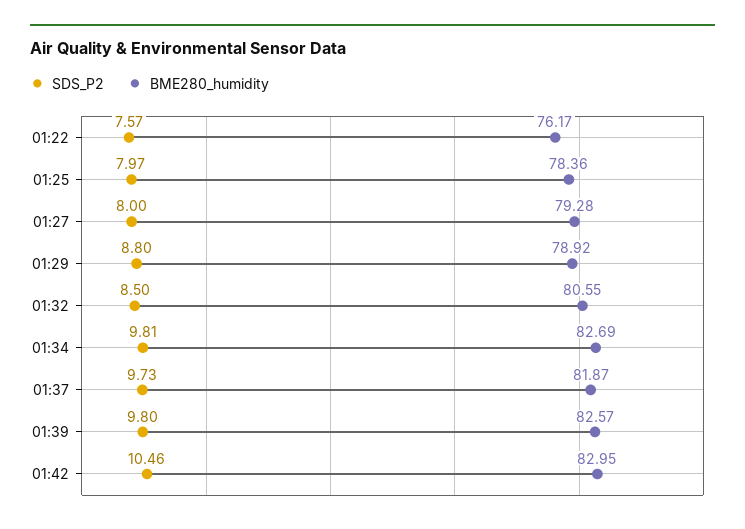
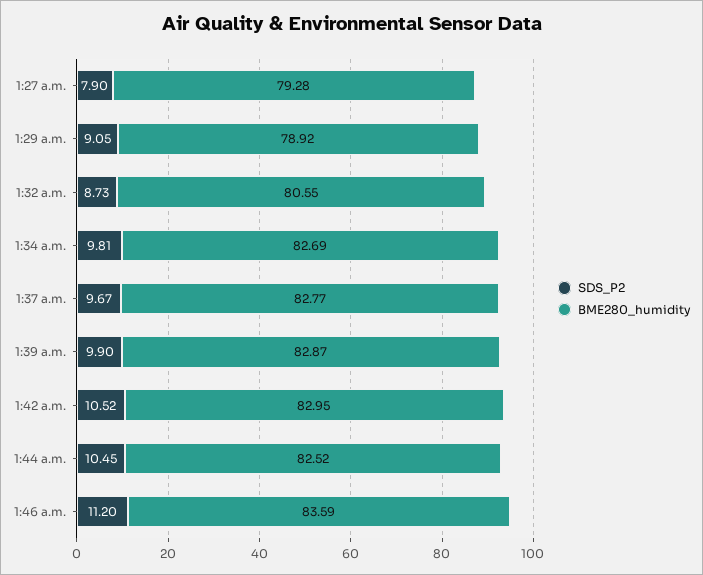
SDS_P2, 01:22: 7.57 -> none
BME280_humidity, 01:22: 76.17 -> none
SDS_P2, 01:25: 7.97 -> none
BME280_humidity, 01:25: 78.36 -> none
SDS_P2, 01:27: 8 -> 7.9
SDS_P2, 01:29: 8.8 -> 9.05
SDS_P2, 01:32: 8.5 -> 8.73
SDS_P2, 01:37: 9.73 -> 9.67
BME280_humidity, 01:37: 81.87 -> 82.77
SDS_P2, 01:39: 9.8 -> 9.9
BME280_humidity, 01:39: 82.57 -> 82.87
SDS_P2, 01:42: 10.46 -> 10.52
SDS_P2, 1:44 a.m.: none -> 10.45
BME280_humidity, 1:44 a.m.: none -> 82.52
SDS_P2, 1:46 a.m.: none -> 11.2
BME280_humidity, 1:46 a.m.: none -> 83.59

